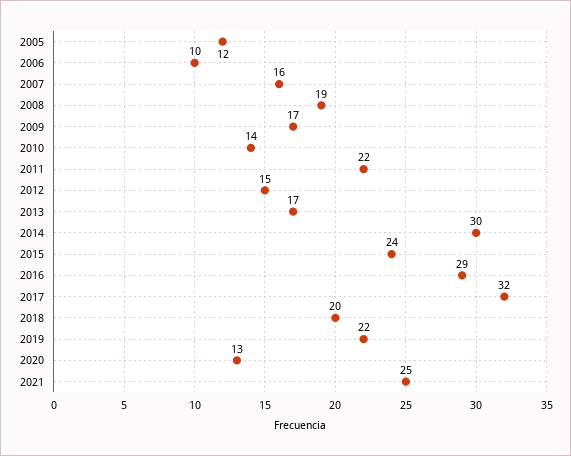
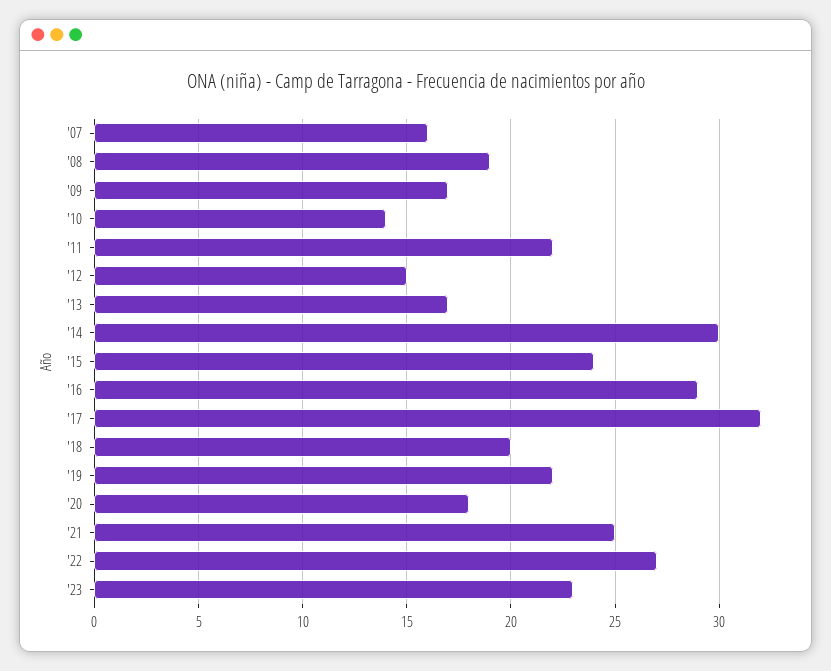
2005: 12 -> none
2006: 10 -> none
2020: 13 -> 18
'22: none -> 27
'23: none -> 23

